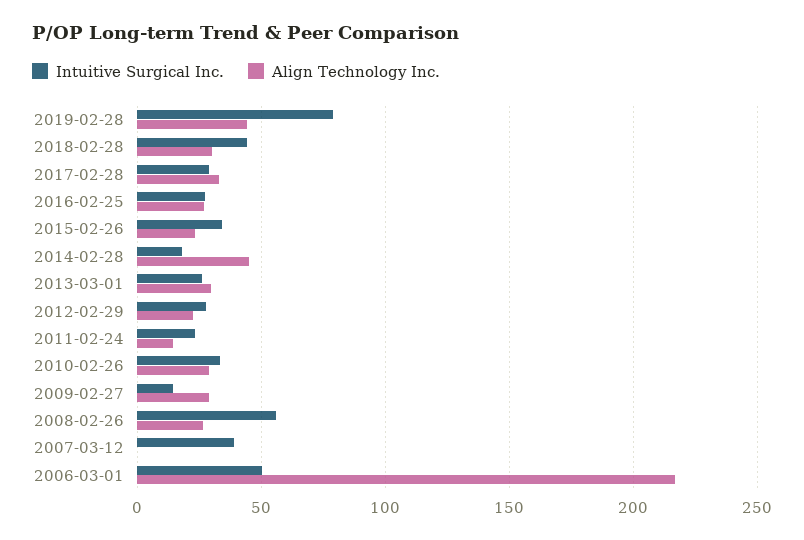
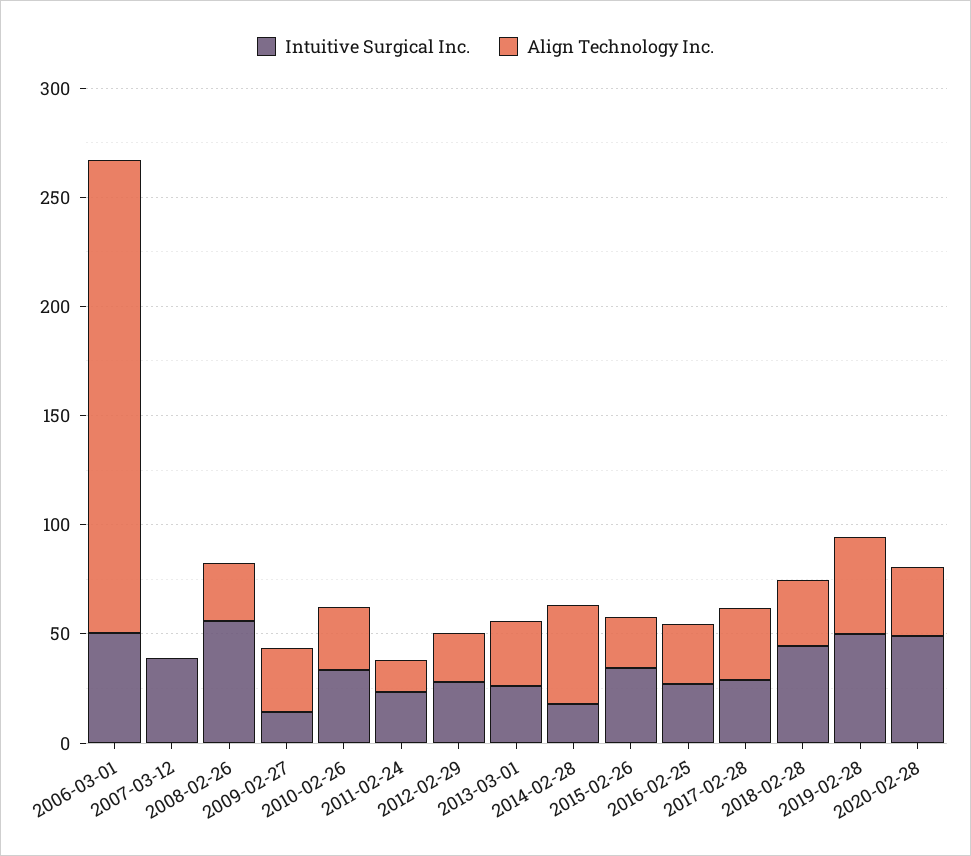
Intuitive Surgical Inc., 2019-02-28: 80 -> 50
Intuitive Surgical Inc., 2020-02-28: none -> 50
Align Technology Inc., 2020-02-28: none -> 30

